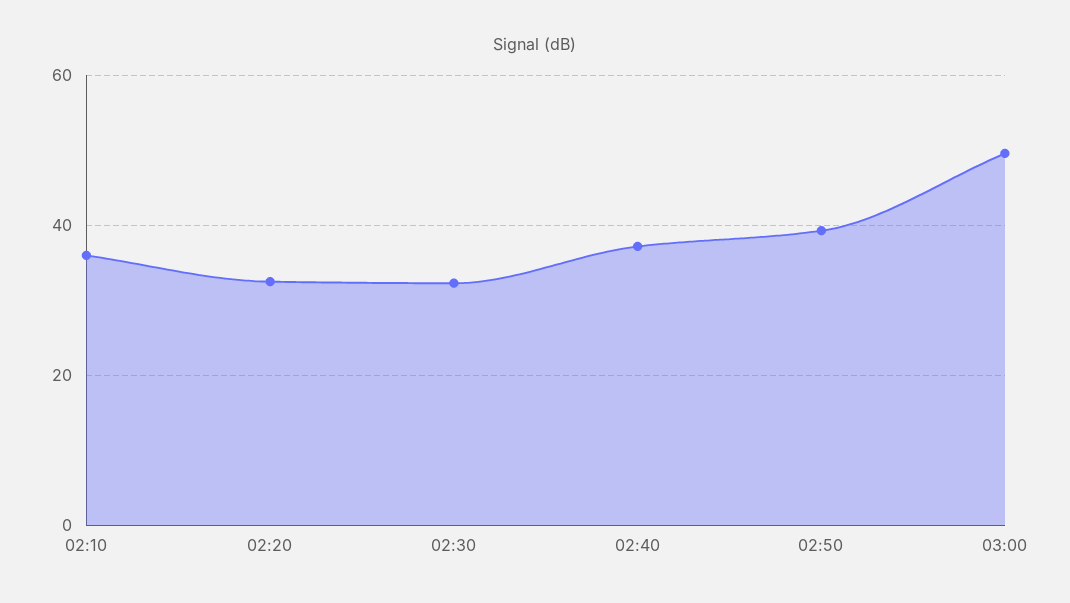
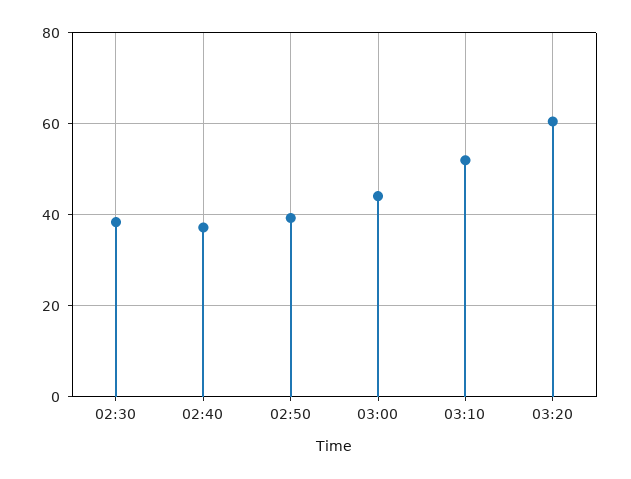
02:10: 36 -> none
02:20: 32 -> none
02:30: 32 -> 38
03:00: 50 -> 44
03:10: none -> 52
03:20: none -> 60

